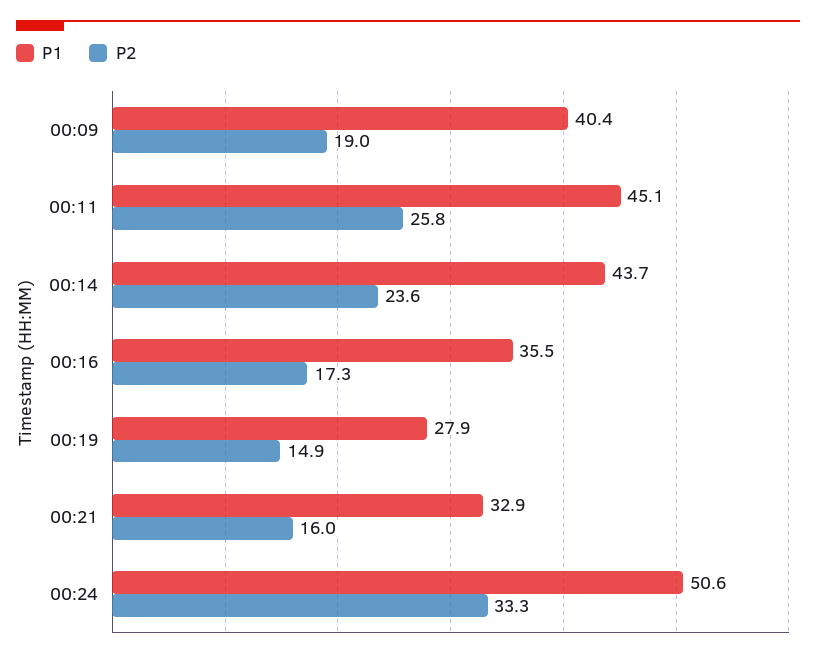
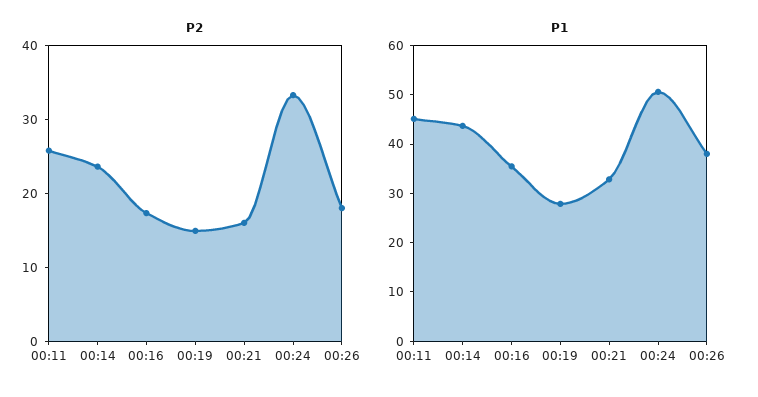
P1, 00:09: 40.4 -> none
P2, 00:09: 19 -> none
P2, 00:26: none -> 18
P1, 00:26: none -> 38

